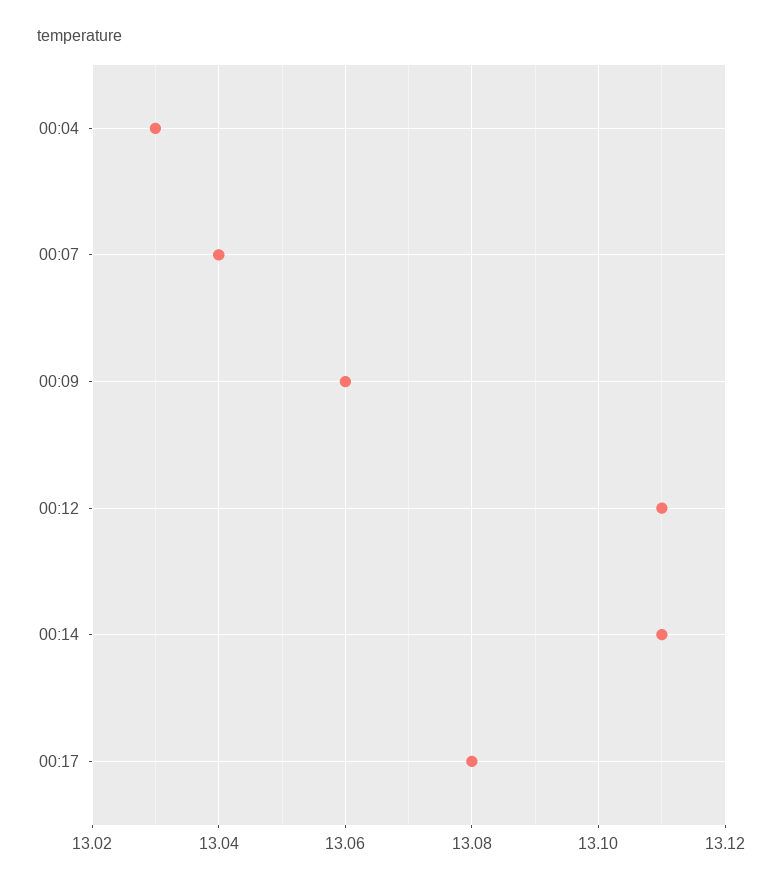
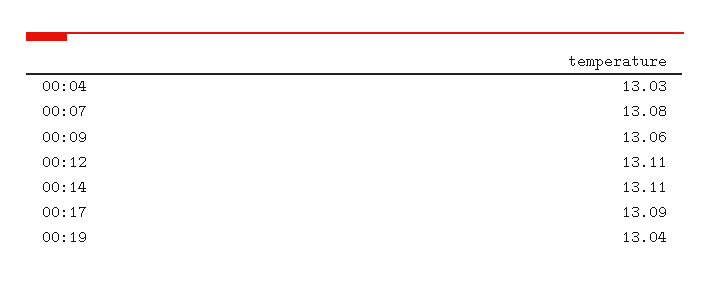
00:07: 13.04 -> 13.08
00:17: 13.08 -> 13.09
00:19: none -> 13.04

